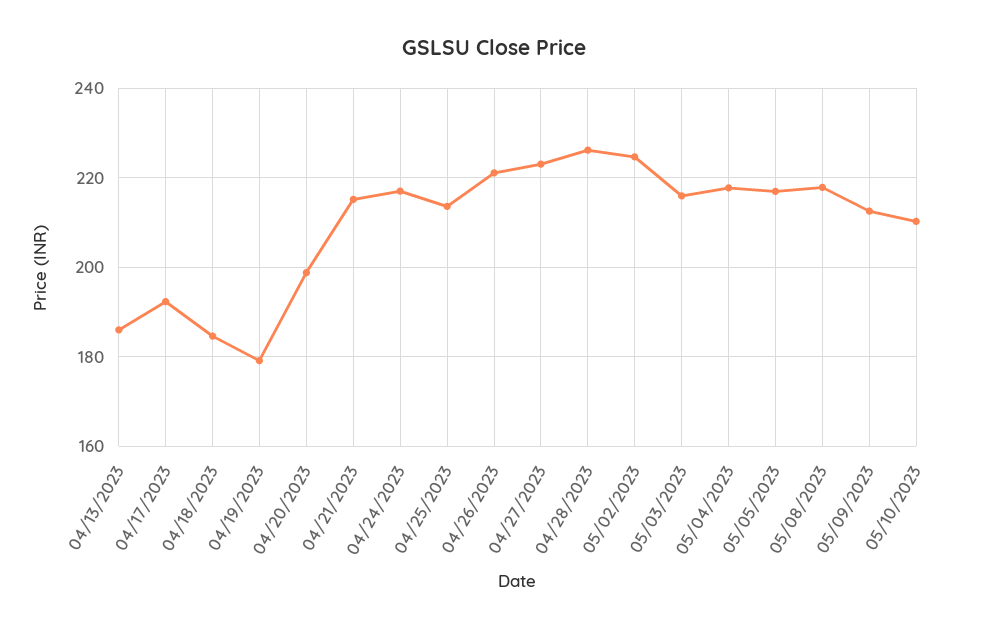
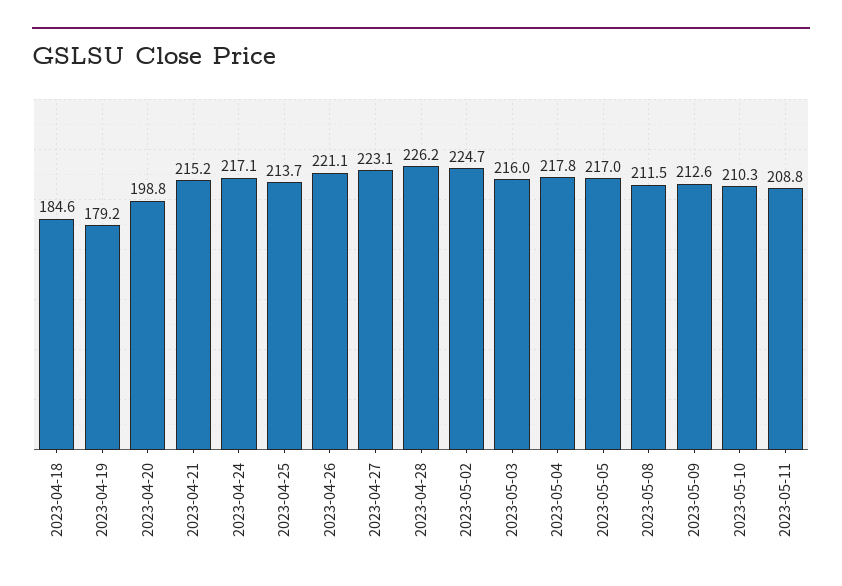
04/13/2023: 186 -> none
04/17/2023: 192 -> none
05/08/2023: 218 -> 211.5
2023-05-11: none -> 208.8

